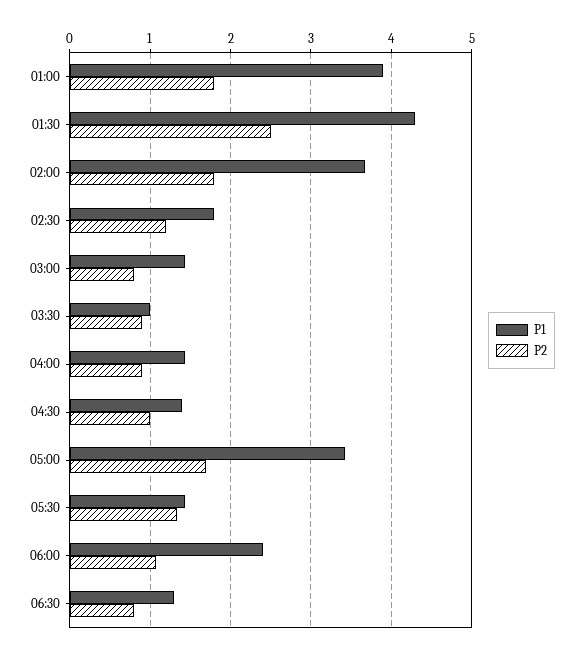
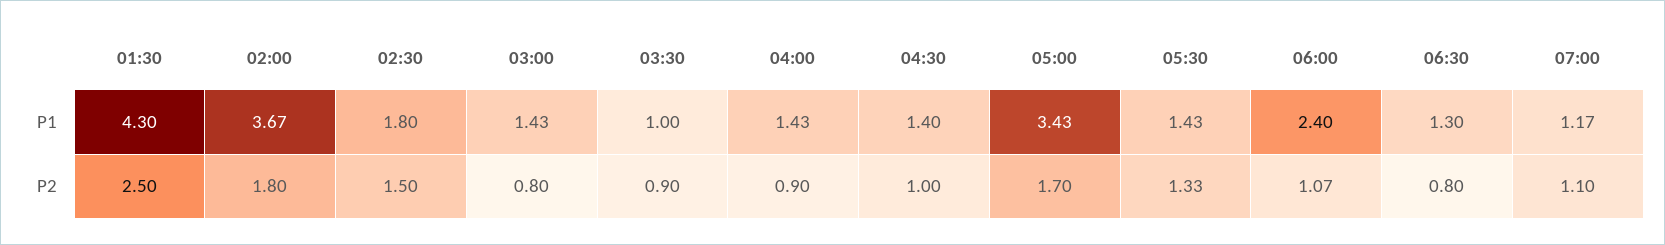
P1, 01:00: 3.9 -> none
P2, 01:00: 1.8 -> none
P2, 02:30: 1.2 -> 1.5
P1, 07:00: none -> 1.17
P2, 07:00: none -> 1.1

